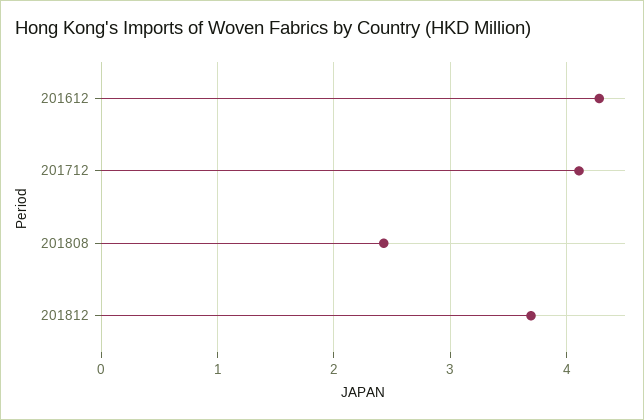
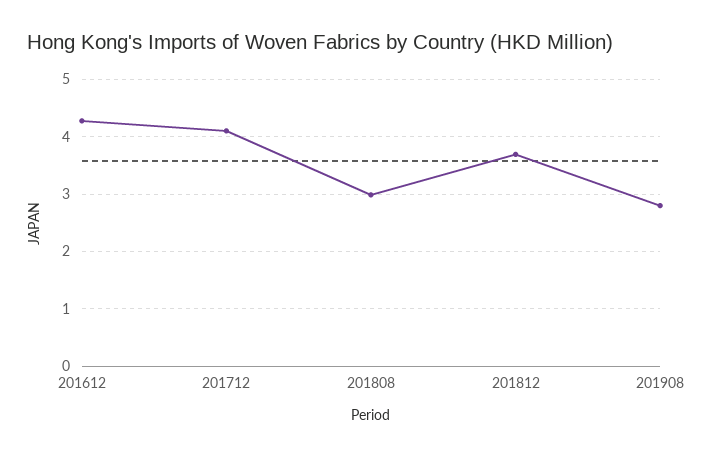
201808: 2.4 -> 3
201908: none -> 2.8

